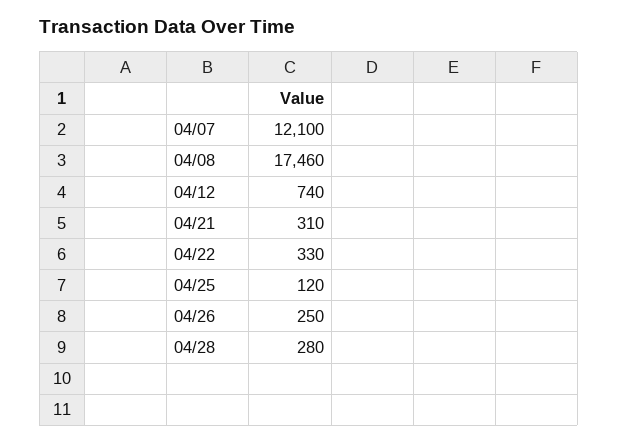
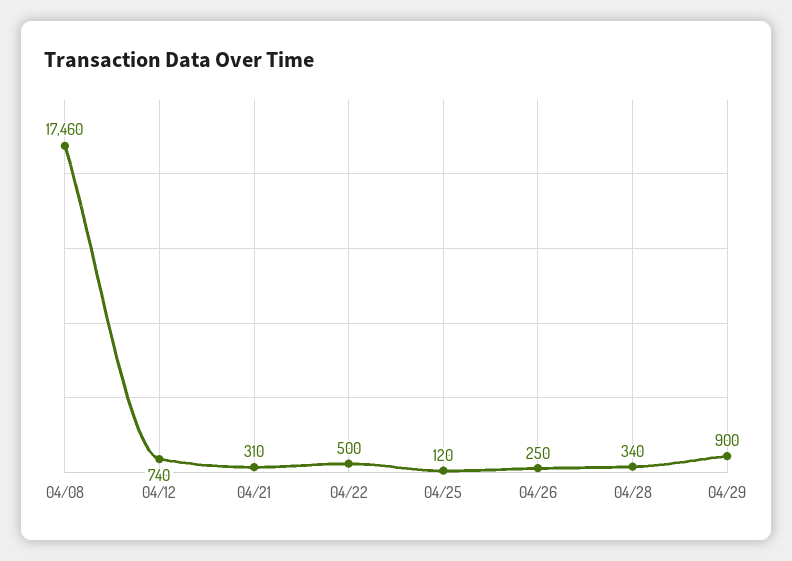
04/07: 12100 -> none
04/22: 330 -> 500
04/28: 280 -> 340
04/29: none -> 900

